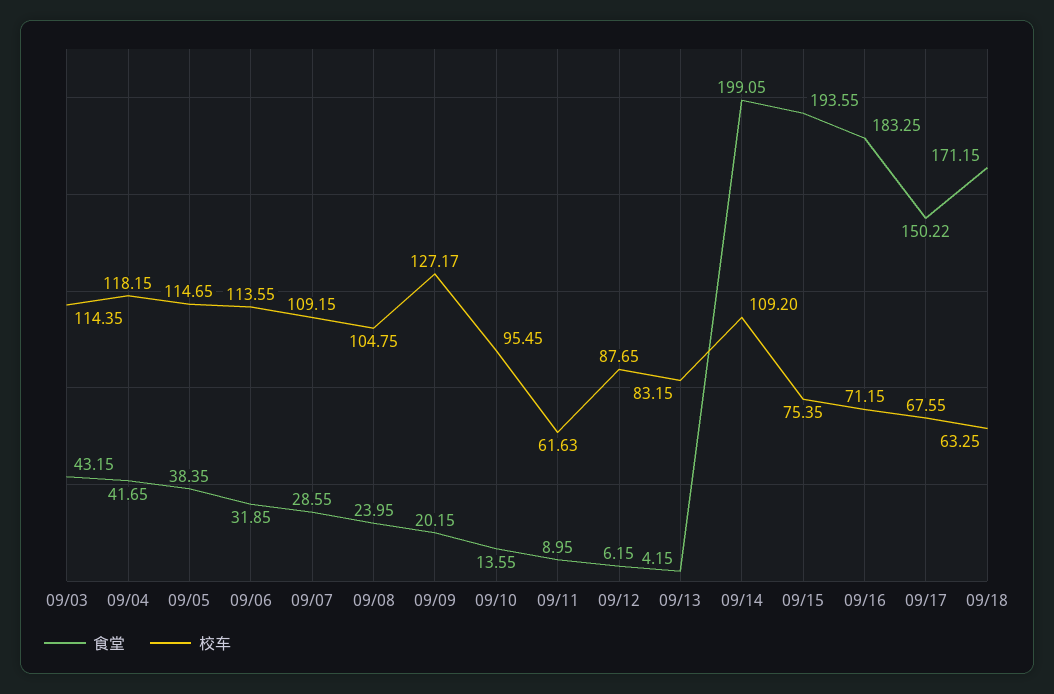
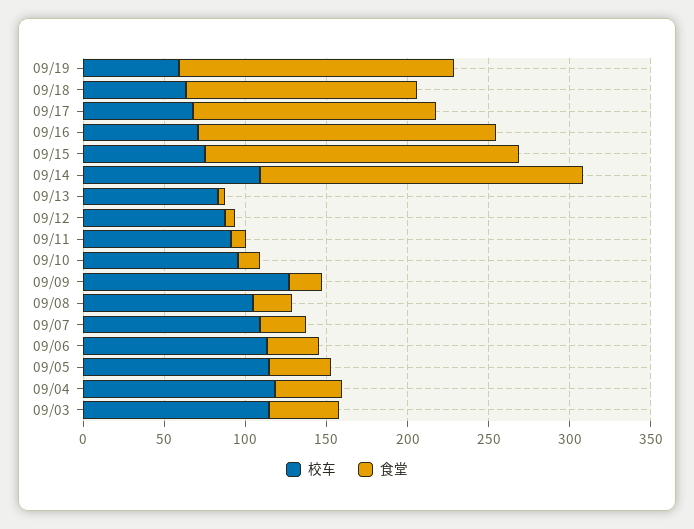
校车, 09/11: 61.63 -> 90
食堂, 09/18: 171.15 -> 140
校车, 09/19: none -> 60
食堂, 09/19: none -> 170

